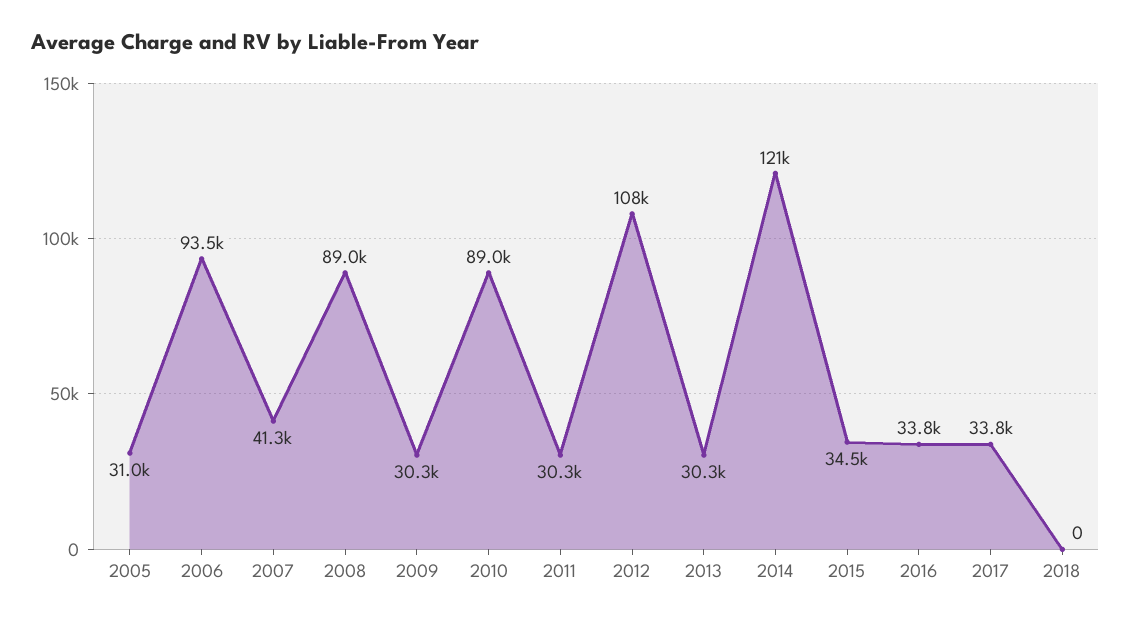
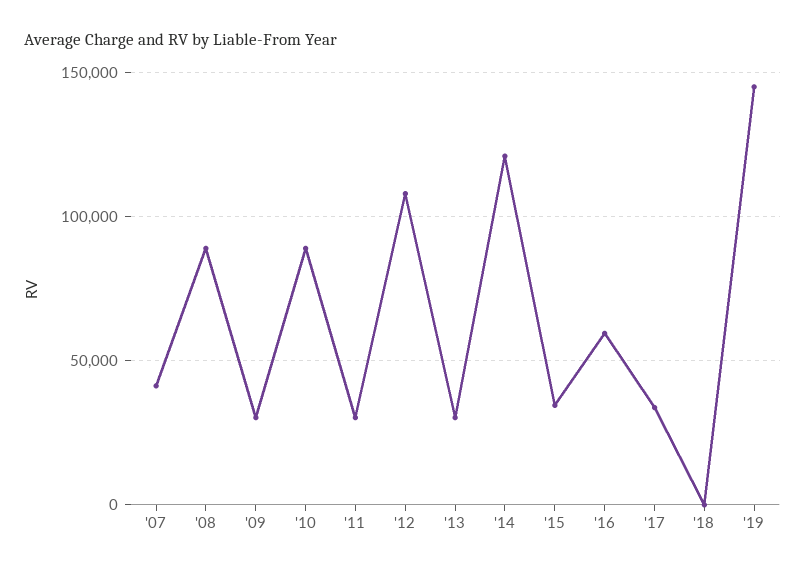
2005: 31000 -> none
2006: 93500 -> none
2016: 33800 -> 60000
'19: none -> 145000

